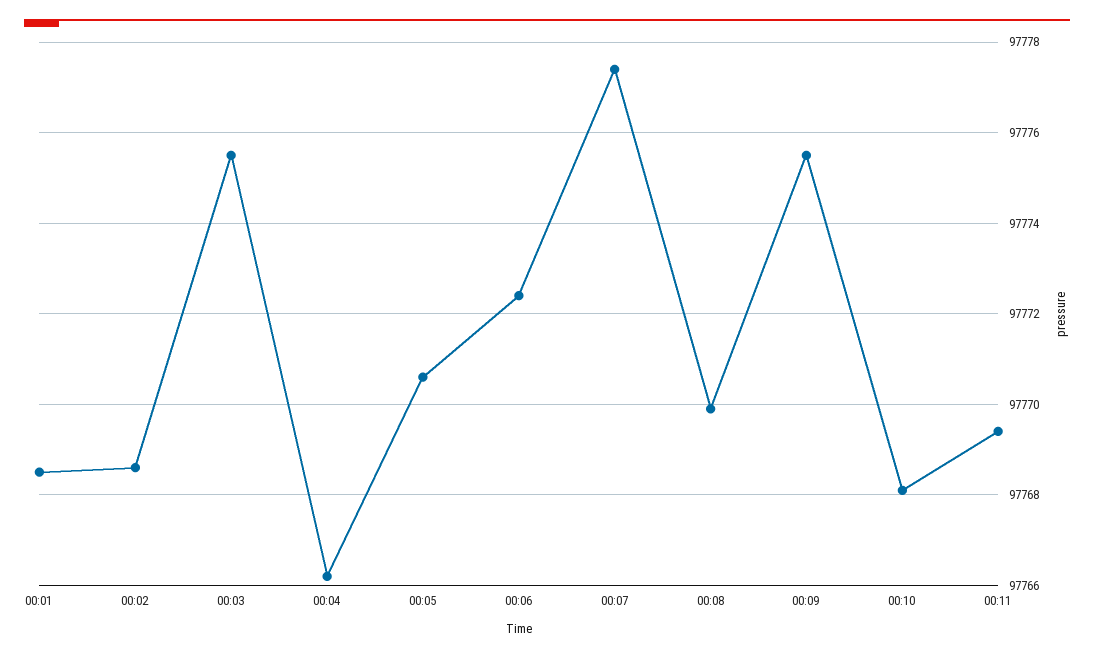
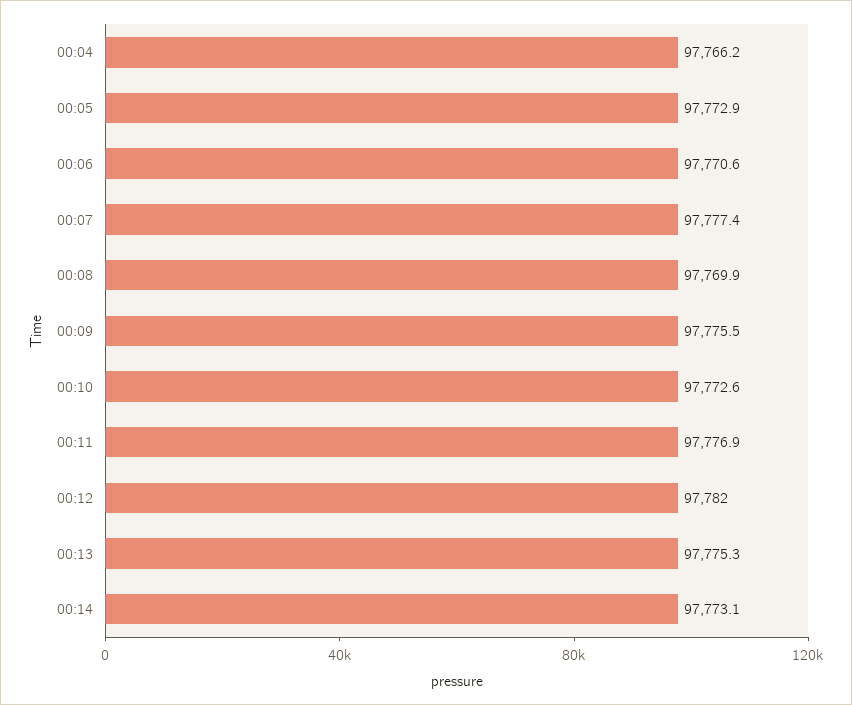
00:01: 97768.5 -> none
00:02: 97768.5 -> none
00:03: 97775.5 -> none
00:05: 97770.5 -> 97772.9
00:06: 97772.5 -> 97770.6
00:10: 97768 -> 97772.6
00:11: 97769.5 -> 97776.9
00:12: none -> 97782
00:13: none -> 97775.3
00:14: none -> 97773.1

